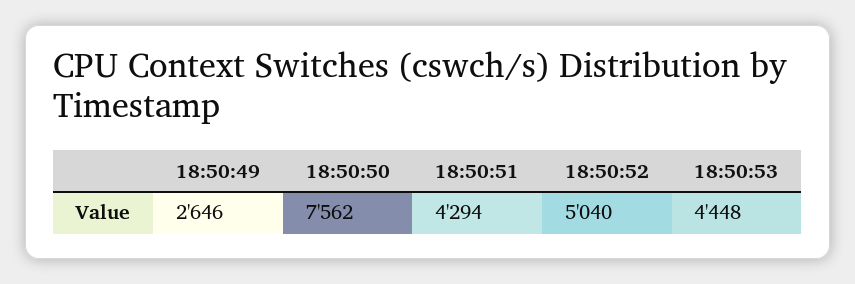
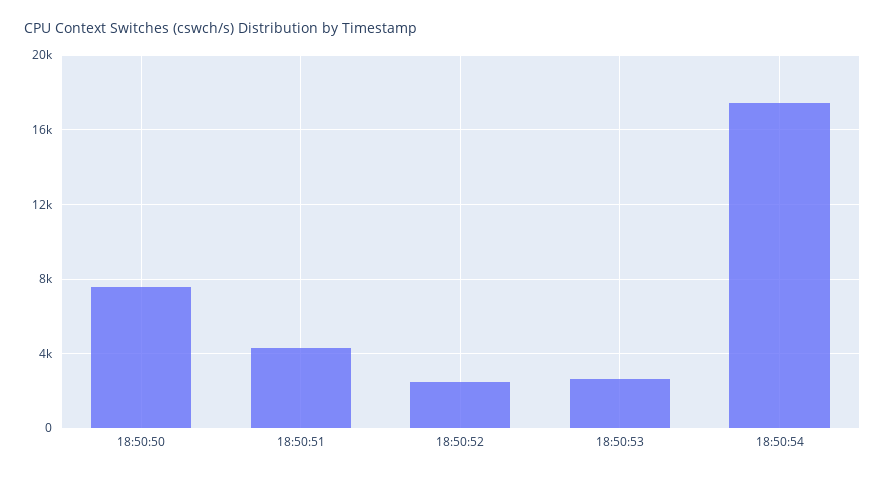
18:50:49: 2646 -> none
18:50:52: 5040 -> 2500
18:50:53: 4448 -> 2500
18:50:54: none -> 17500

